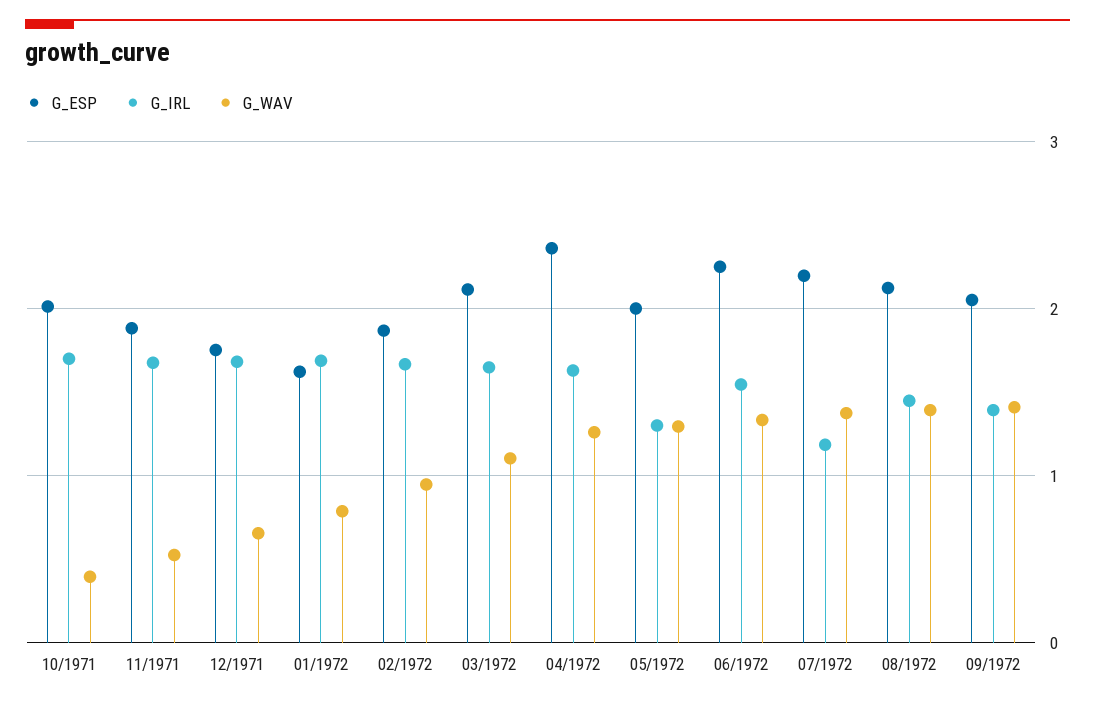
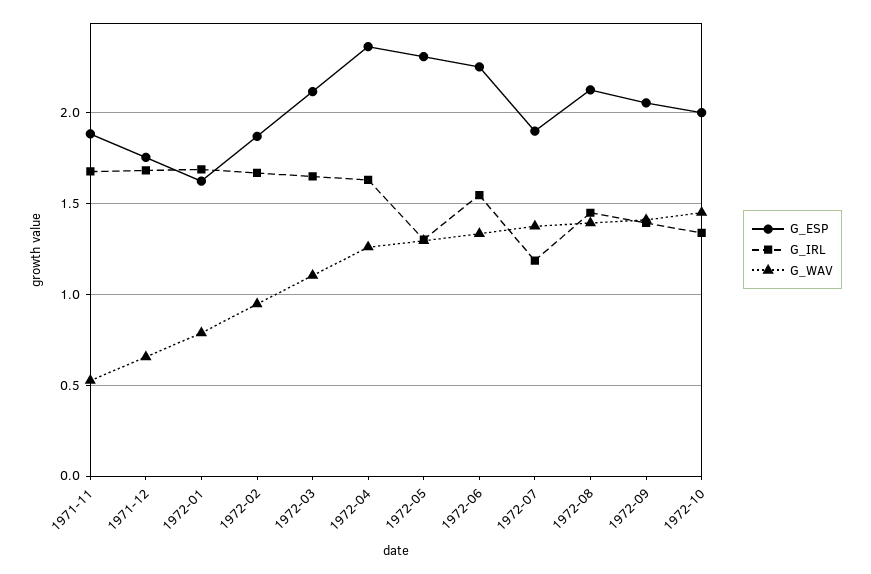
G_ESP, 10/1971: 2 -> none
G_IRL, 10/1971: 1.7 -> none
G_WAV, 10/1971: 0.4 -> none
G_ESP, 05/1972: 2 -> 2.3
G_ESP, 07/1972: 2.2 -> 1.9
G_ESP, 1972-10: none -> 2
G_IRL, 1972-10: none -> 1.35
G_WAV, 1972-10: none -> 1.45

